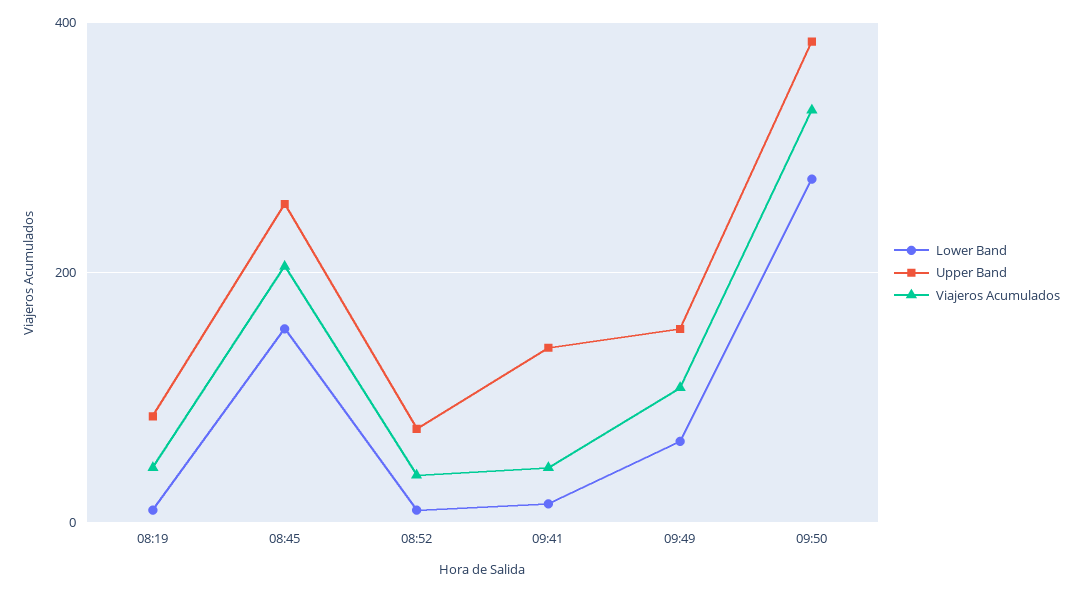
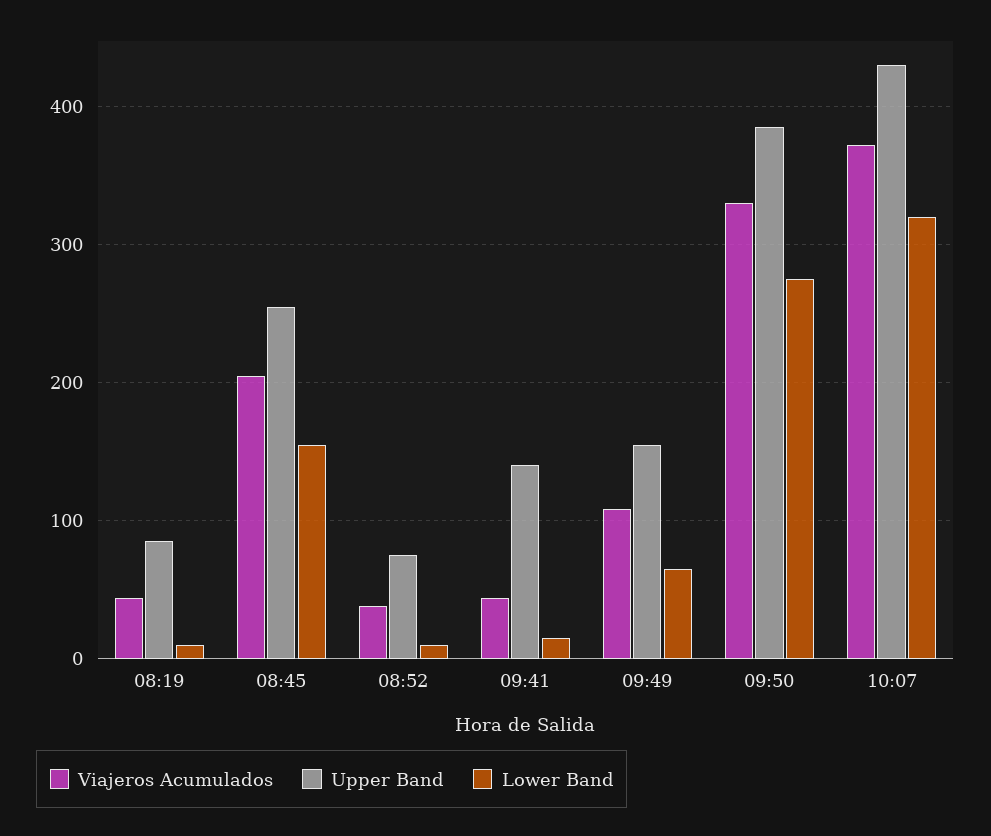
Viajeros Acumulados, 10:07: none -> 370
Upper Band, 10:07: none -> 430
Lower Band, 10:07: none -> 320

